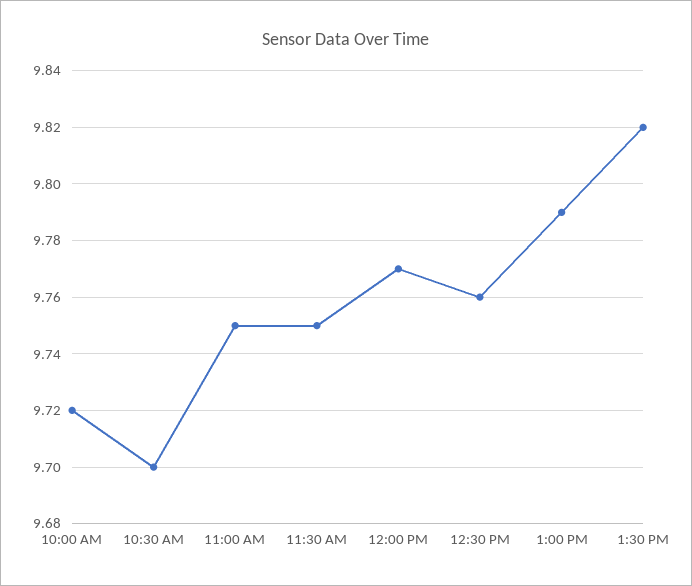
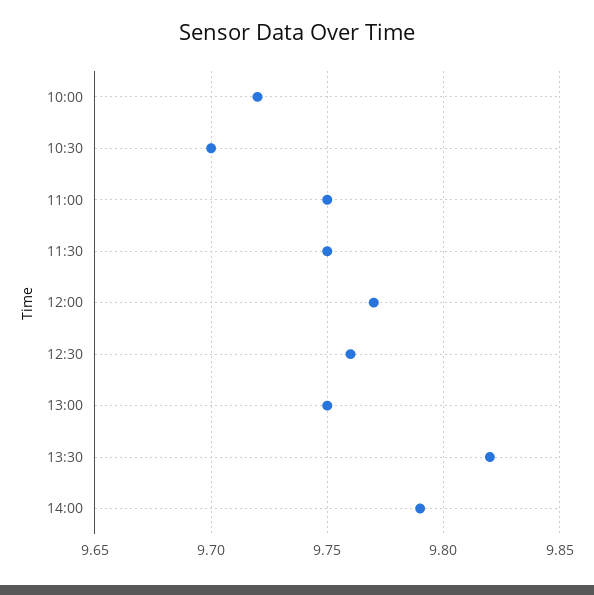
1:00 PM: 9.79 -> 9.75
14:00: none -> 9.79

